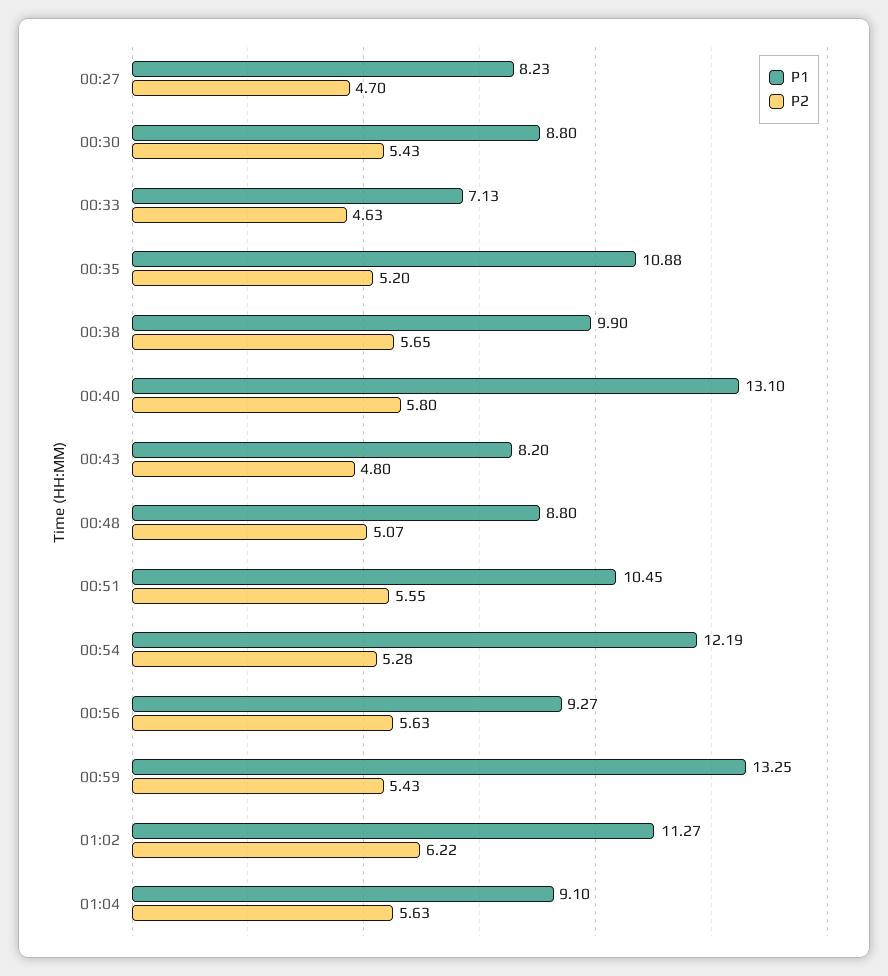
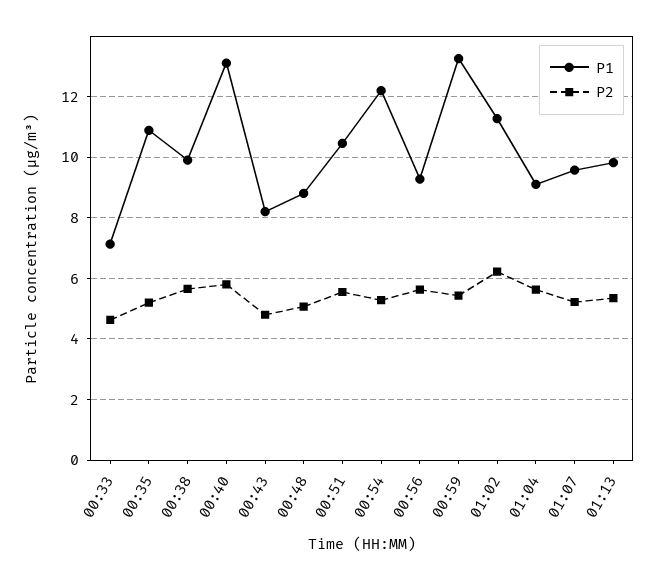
P1, 00:27: 8.23 -> none
P2, 00:27: 4.7 -> none
P1, 00:30: 8.8 -> none
P2, 00:30: 5.43 -> none
P1, 01:07: none -> 9.6
P2, 01:07: none -> 5.2
P1, 01:13: none -> 9.8
P2, 01:13: none -> 5.4

